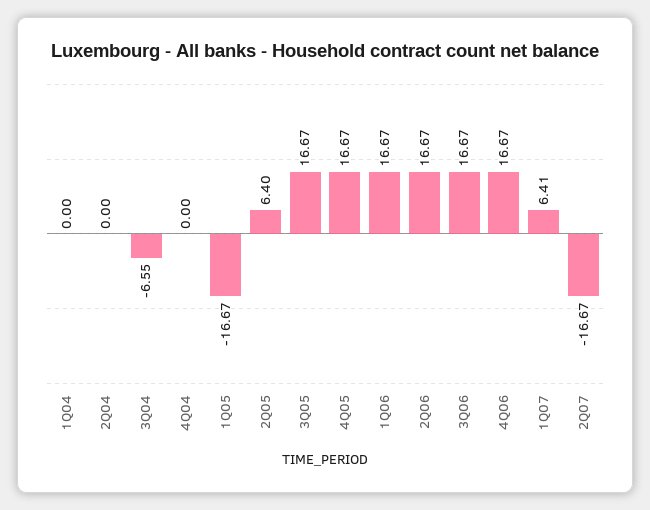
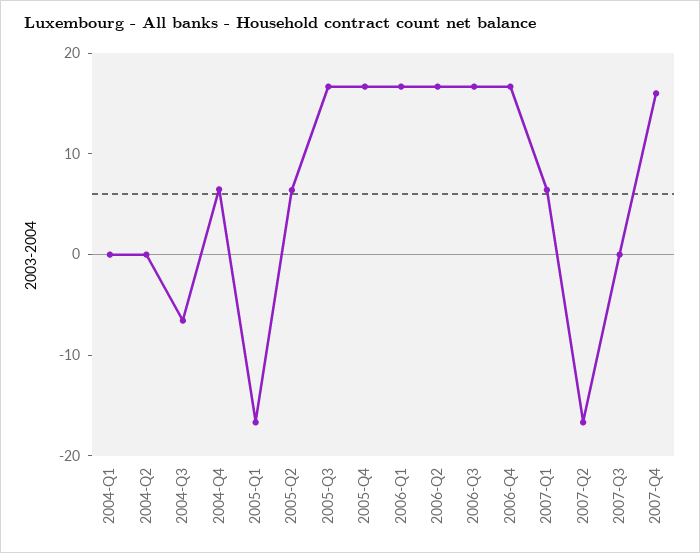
4Q04: 0 -> 6
2007-Q3: none -> 0
2007-Q4: none -> 16

